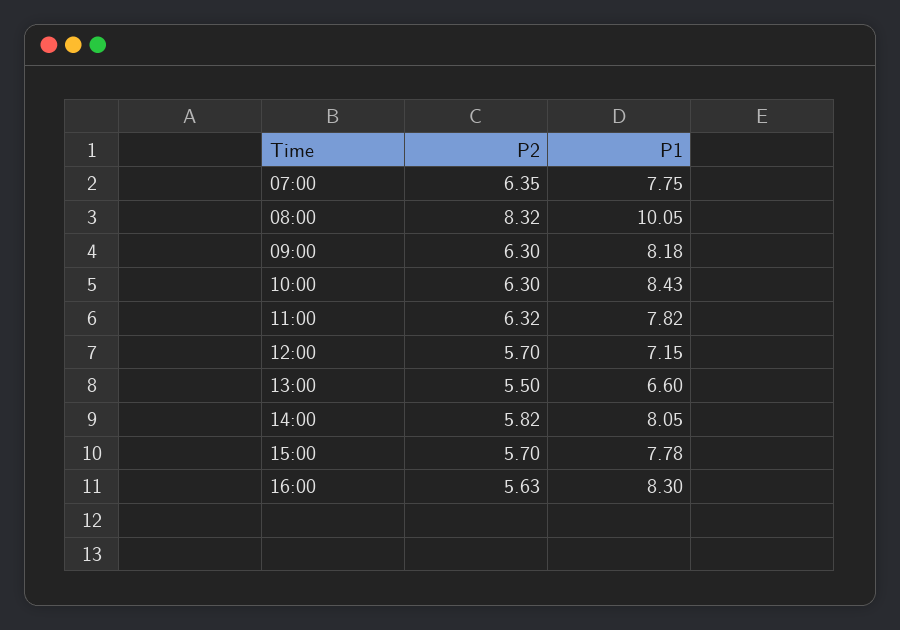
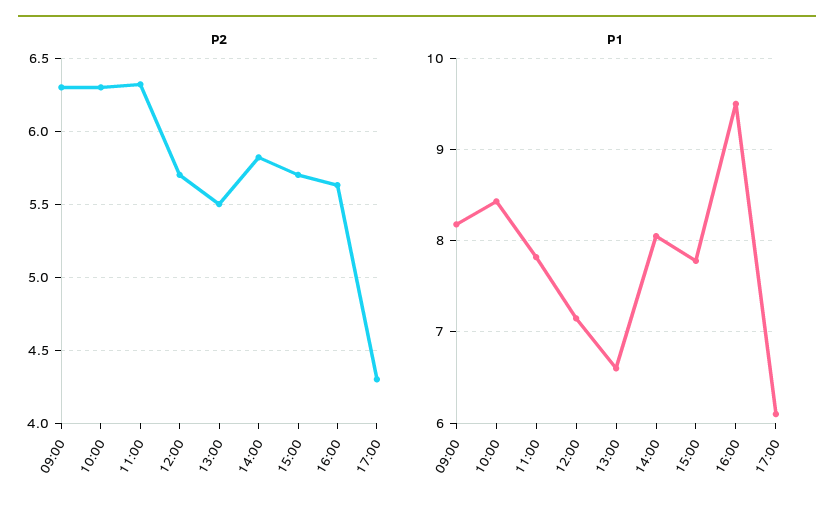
P2, 07:00: 6.35 -> none
P1, 07:00: 7.75 -> none
P2, 08:00: 8.32 -> none
P1, 08:00: 10.05 -> none
P1, 16:00: 8.3 -> 9.5
P2, 17:00: none -> 4.3
P1, 17:00: none -> 6.1

